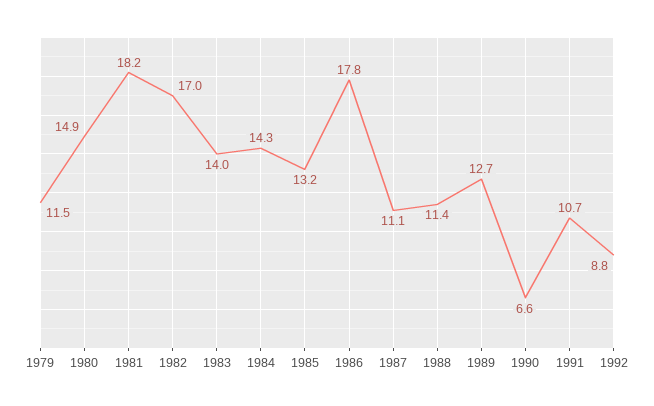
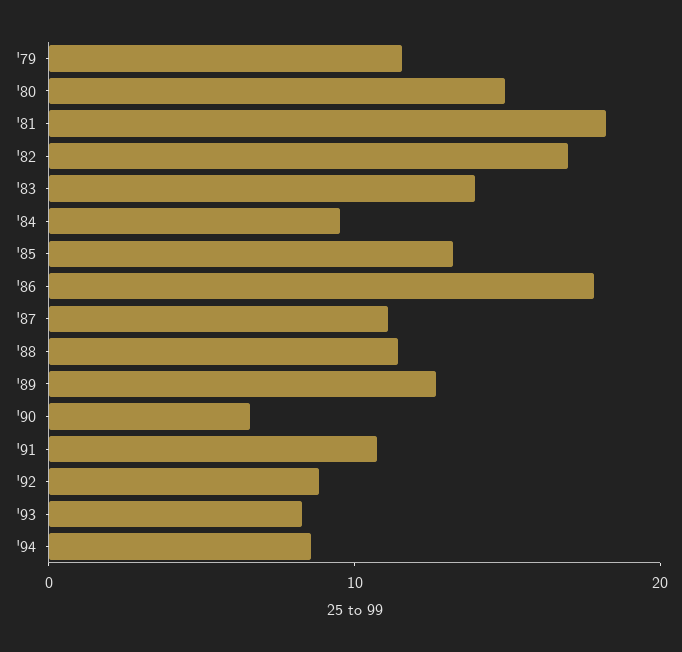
1984: 14.3 -> 10
'93: none -> 8
'94: none -> 8

